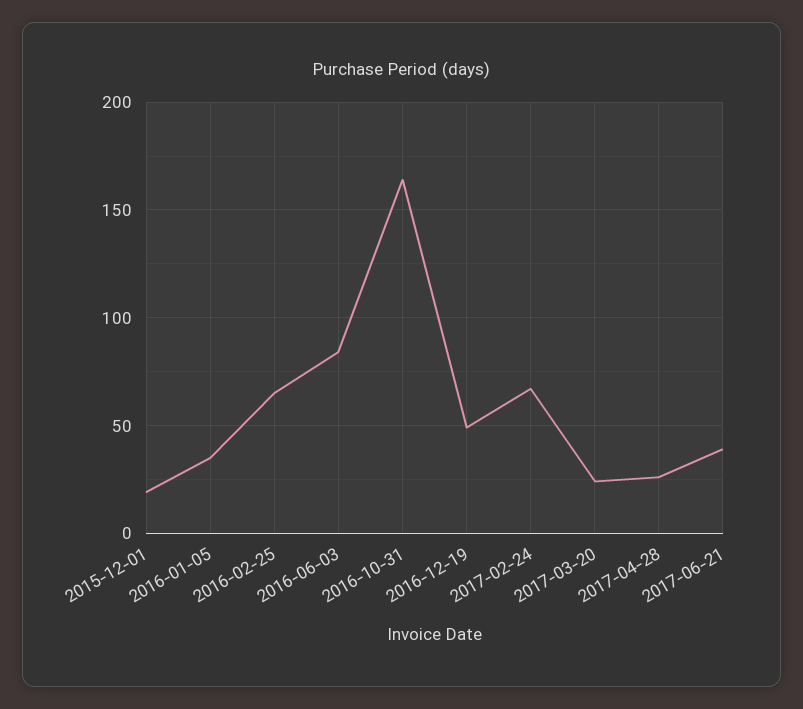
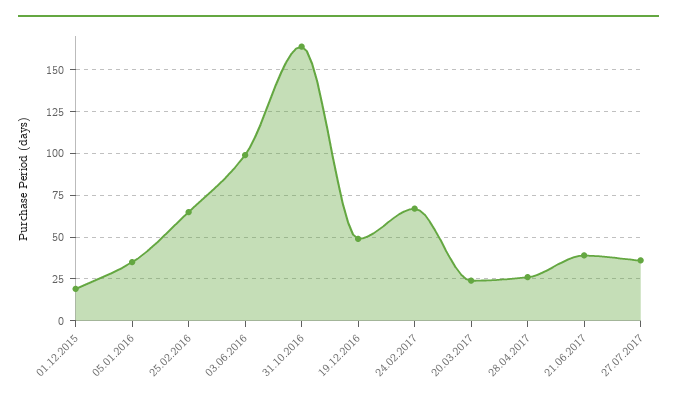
2016-06-03: 85 -> 100
27.07.2017: none -> 35

